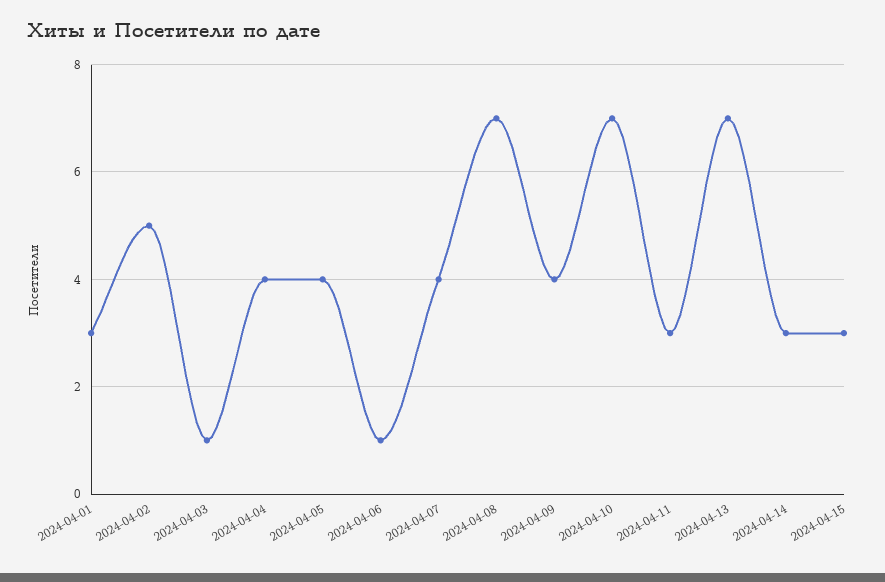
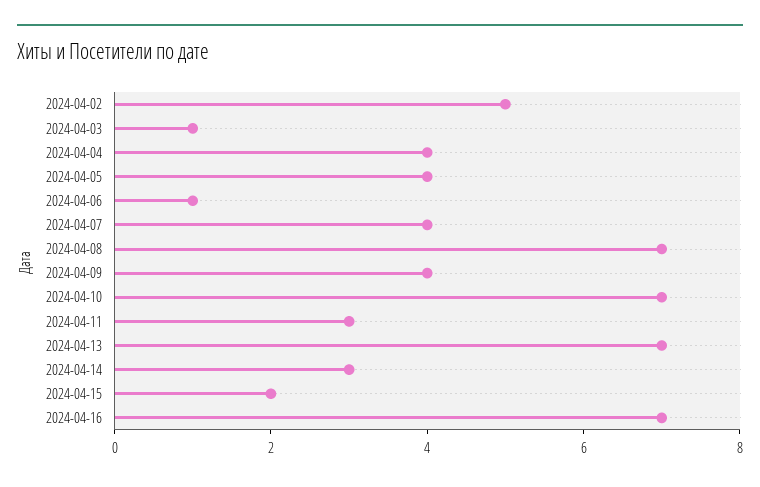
2024-04-01: 3 -> none
2024-04-15: 3 -> 2
2024-04-16: none -> 7

